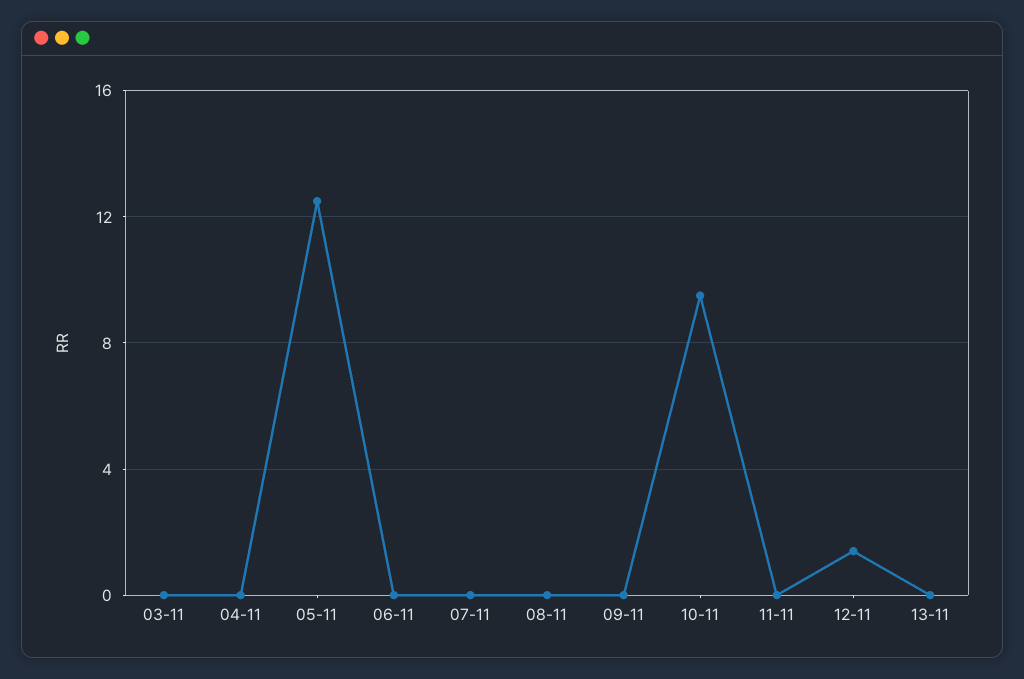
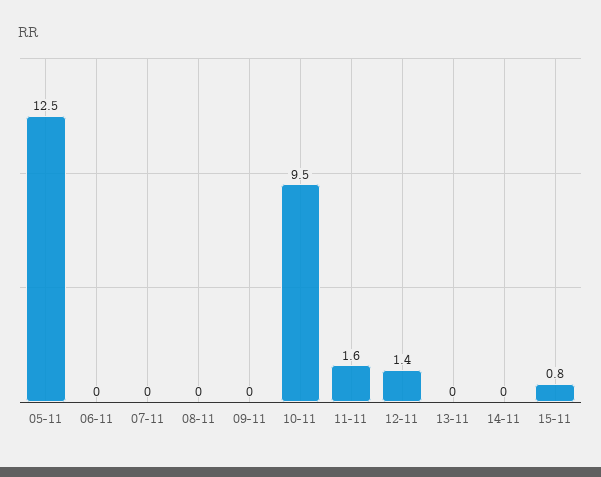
03-11: 0 -> none
04-11: 0 -> none
11-11: 0 -> 1.6
14-11: none -> 0
15-11: none -> 0.8

